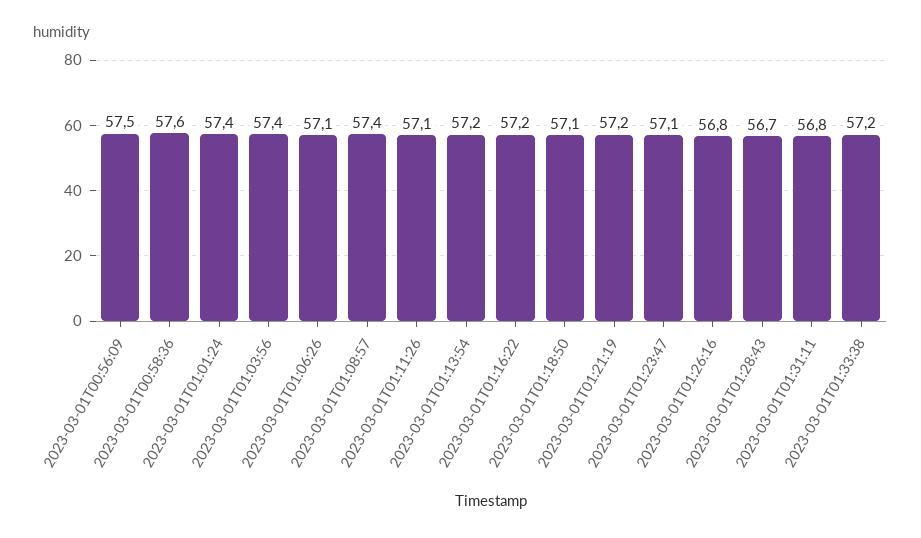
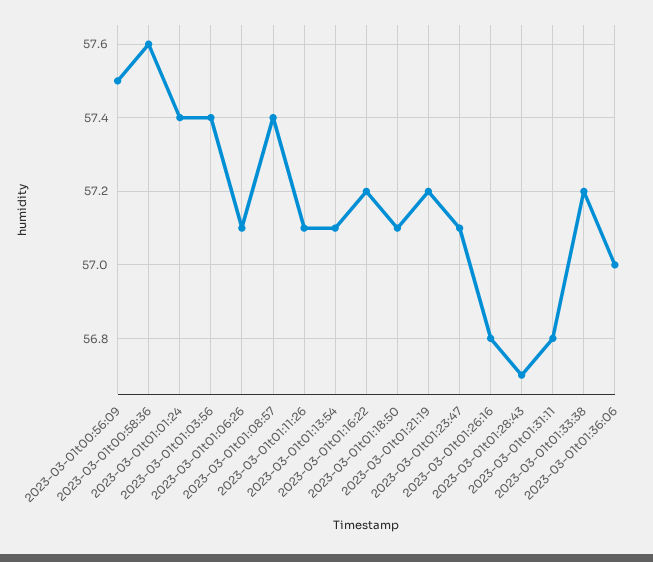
2023-03-01T01:13:54: 57.2 -> 57.1
2023-03-01t01:36:06: none -> 57

